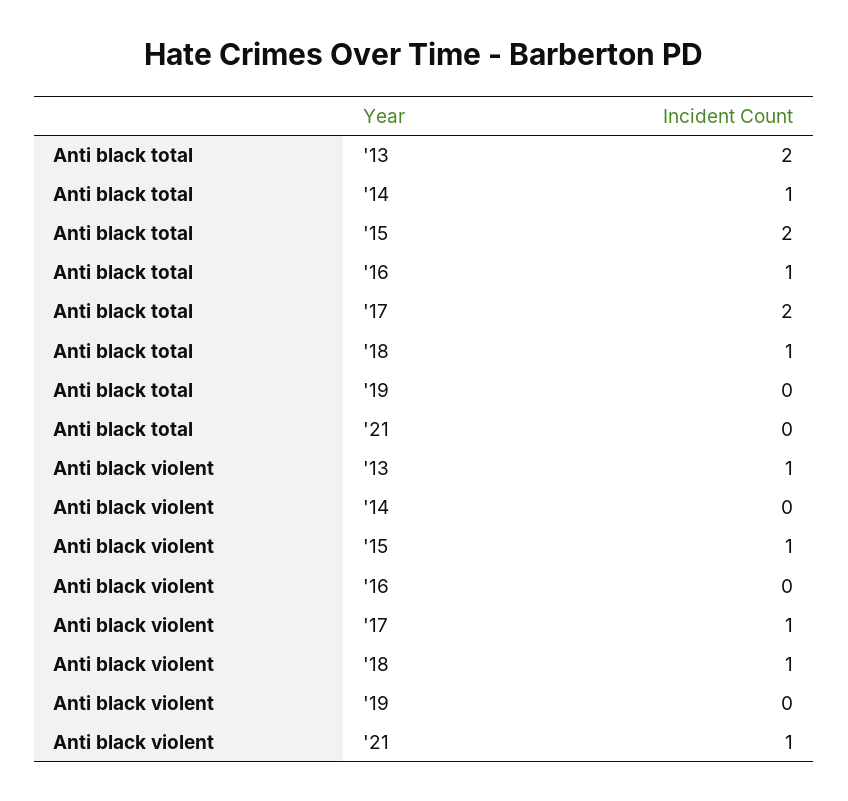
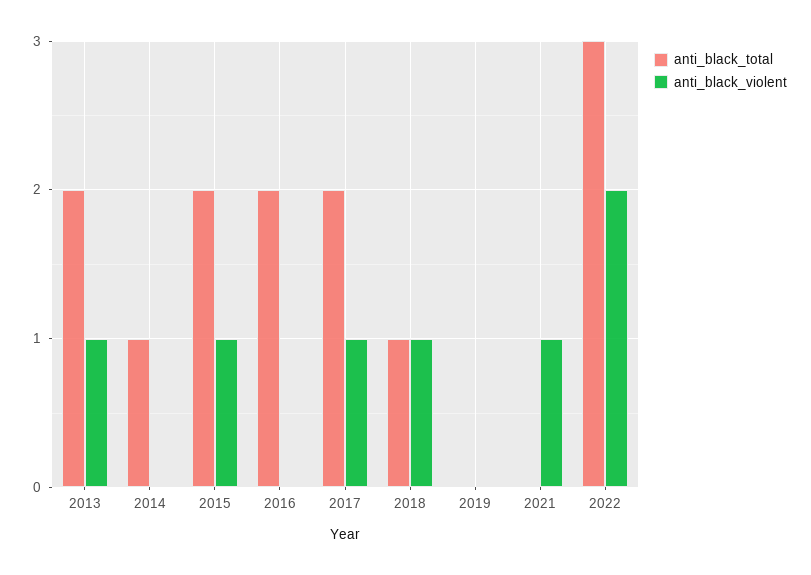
Anti black total, '16: 1 -> 2
Anti black total, 2022: none -> 3
Anti black violent, 2022: none -> 2

